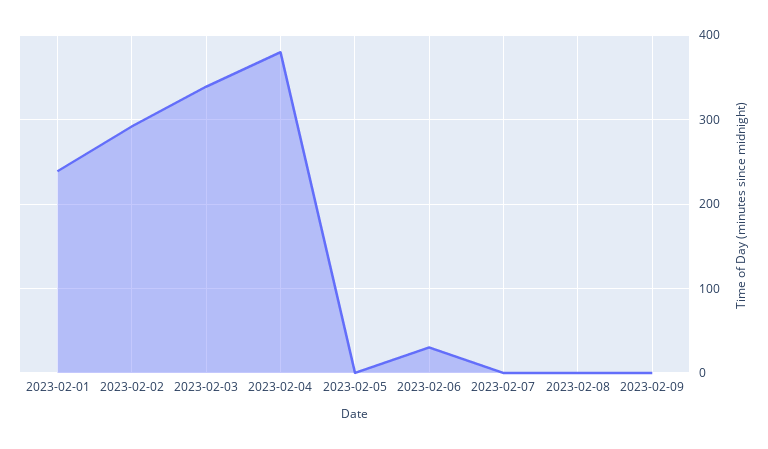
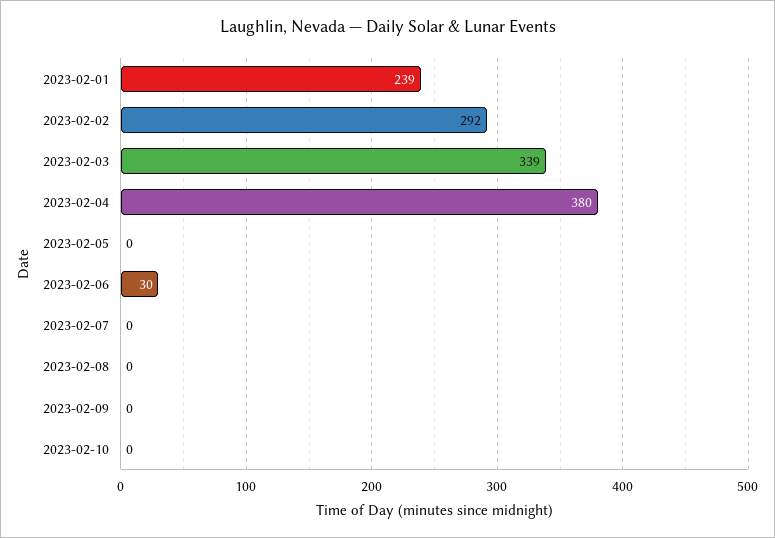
2023-02-10: none -> 0

